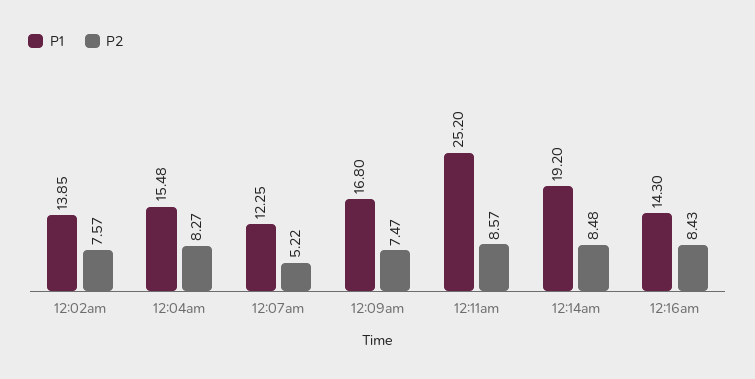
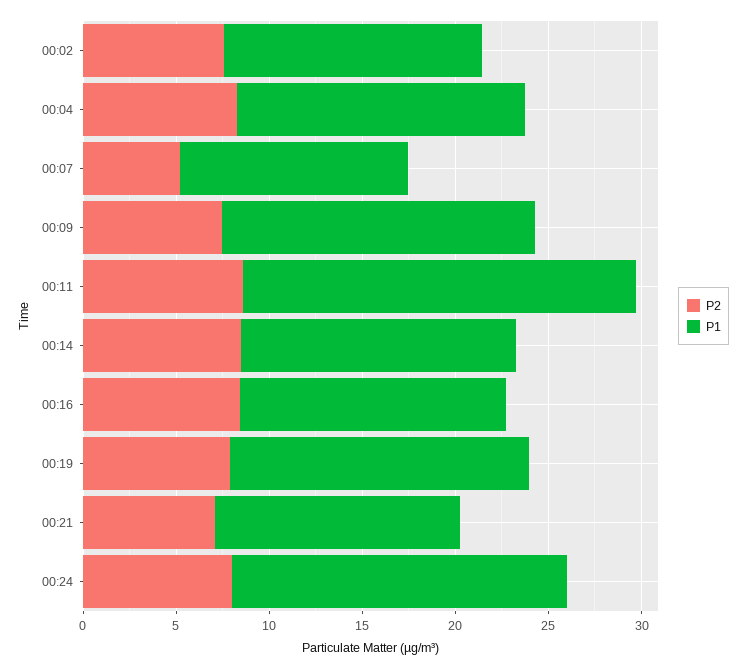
P1, 12:11am: 25.2 -> 21
P1, 12:14am: 19.2 -> 15
P2, 00:19: none -> 8
P1, 00:19: none -> 16
P2, 00:21: none -> 7
P1, 00:21: none -> 13
P2, 00:24: none -> 8
P1, 00:24: none -> 18

